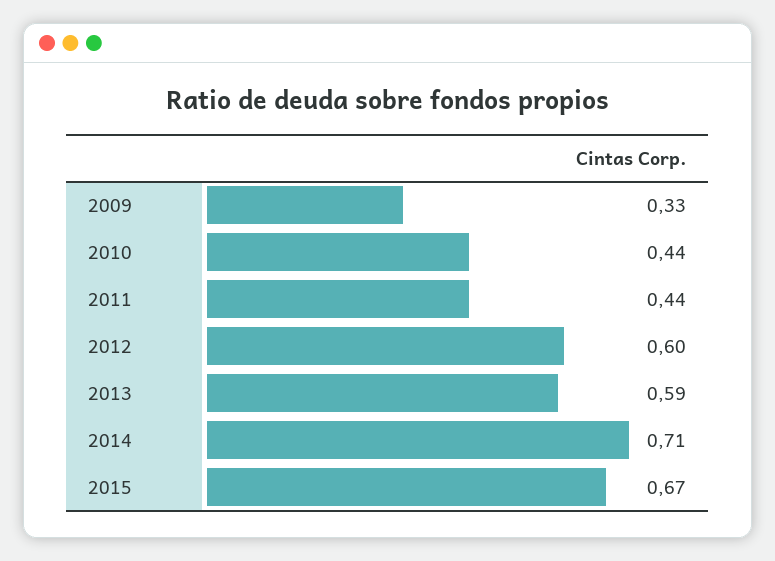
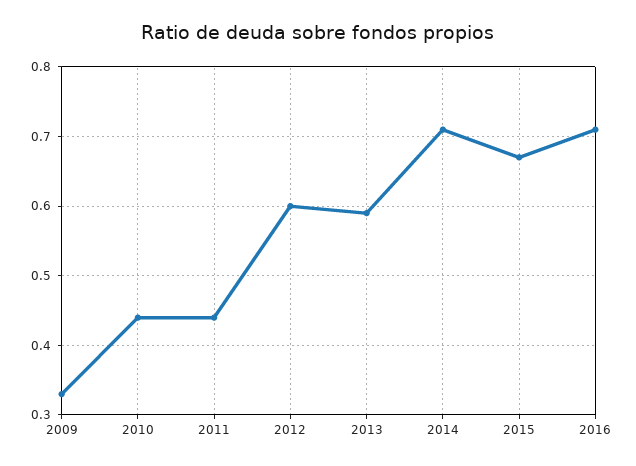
2016: none -> 0.71

